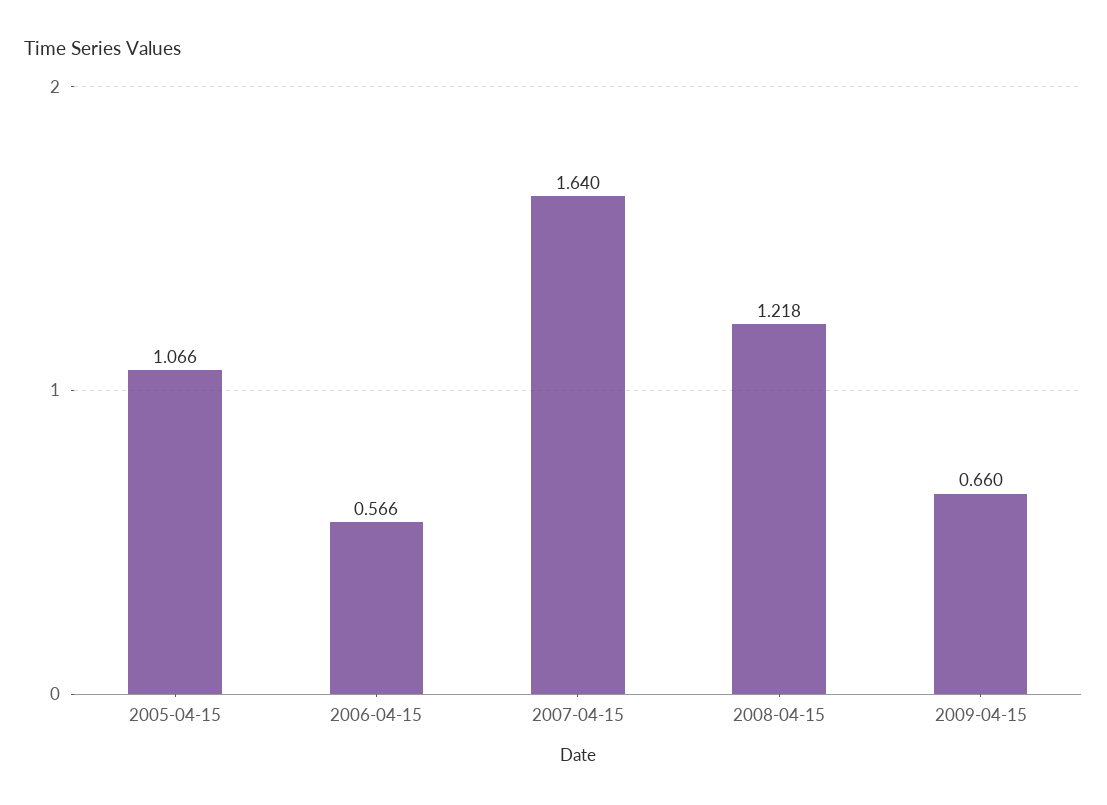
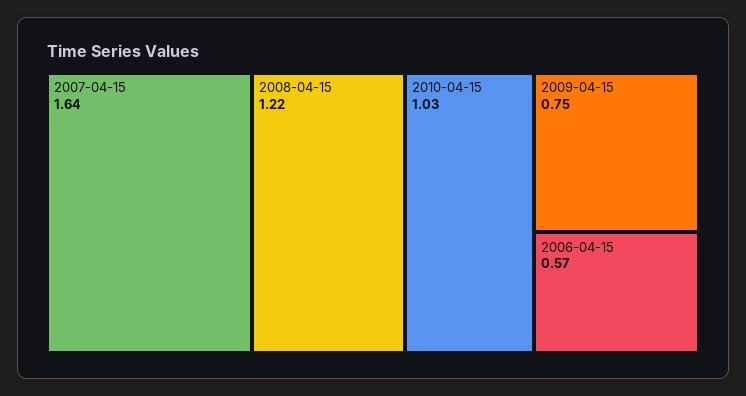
2005-04-15: 1.066 -> none
2009-04-15: 0.66 -> 0.75
2010-04-15: none -> 1.03

